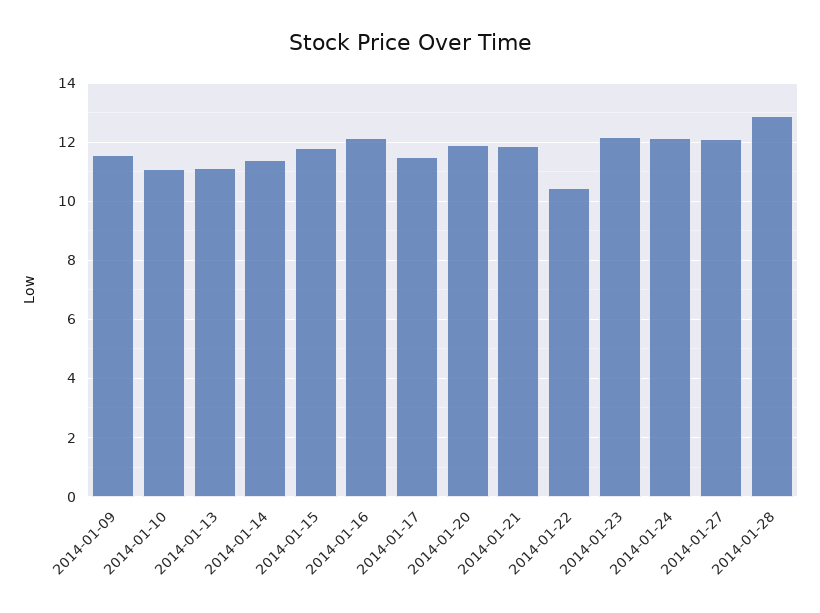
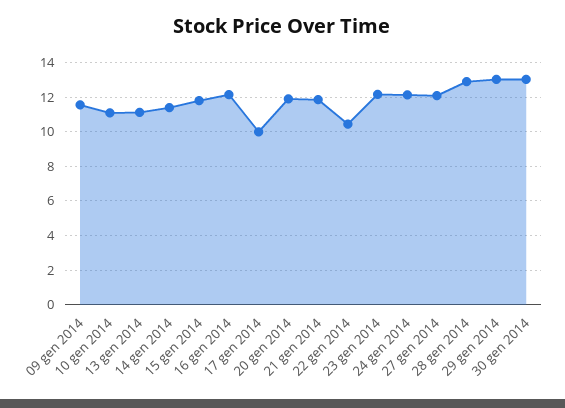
2014-01-17: 11.5 -> 10
29 gen 2014: none -> 13
30 gen 2014: none -> 13

